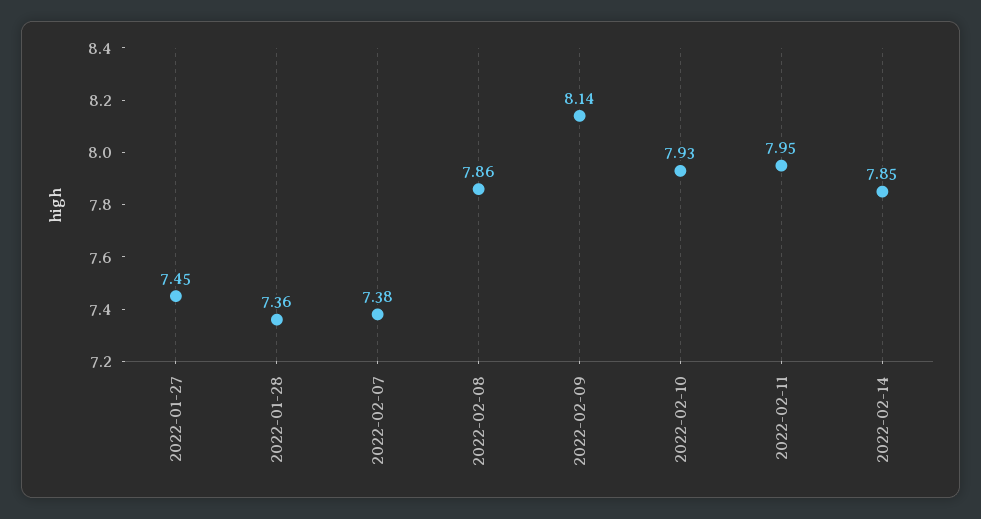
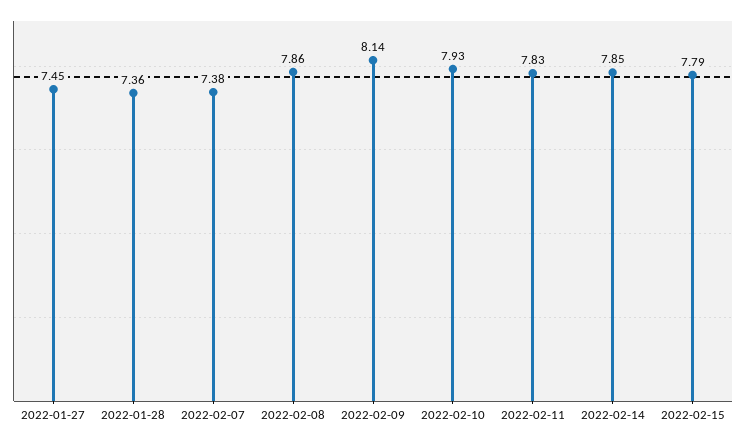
2022-02-11: 7.95 -> 7.83
2022-02-15: none -> 7.79

